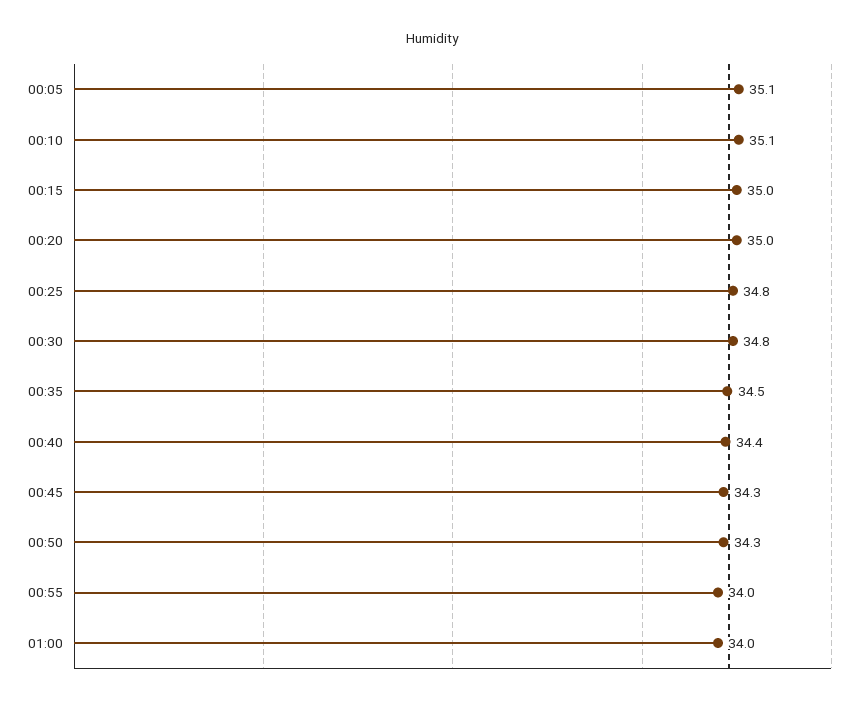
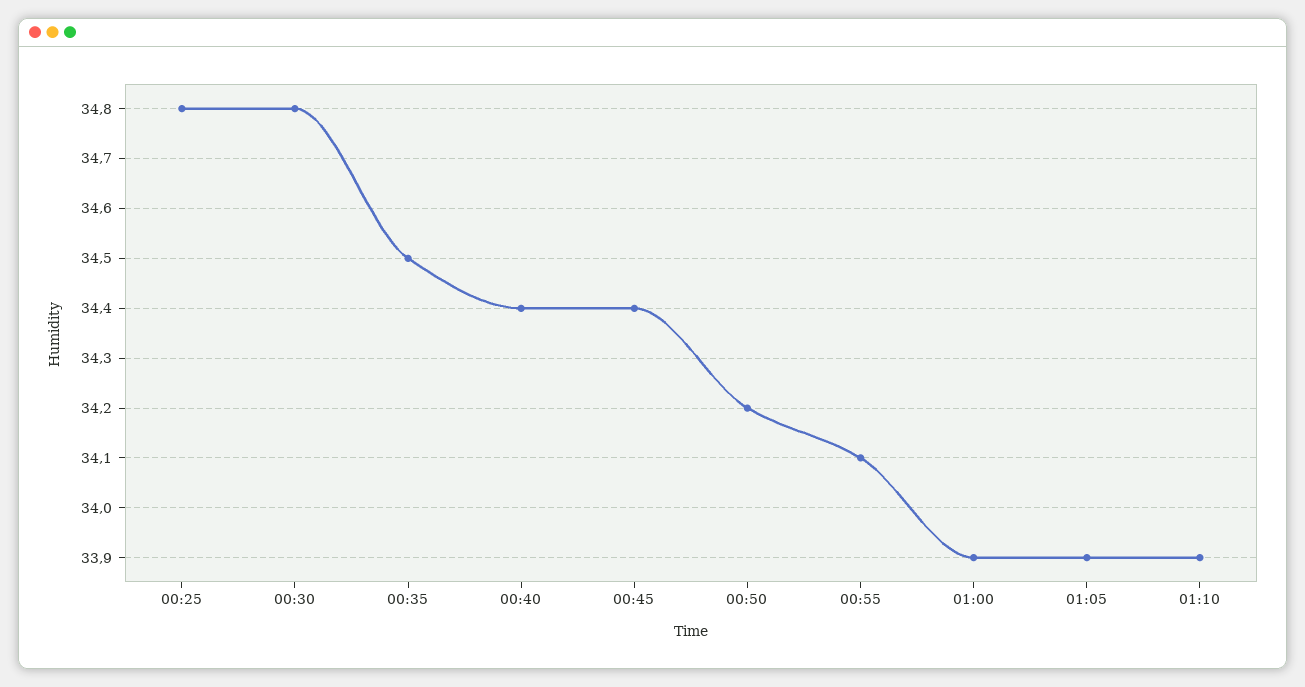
00:05: 35.1 -> none
00:10: 35.1 -> none
00:15: 35 -> none
00:20: 35 -> none
00:45: 34.3 -> 34.4
00:50: 34.3 -> 34.2
00:55: 34 -> 34.1
01:00: 34 -> 33.9
01:05: none -> 33.9
01:10: none -> 33.9

